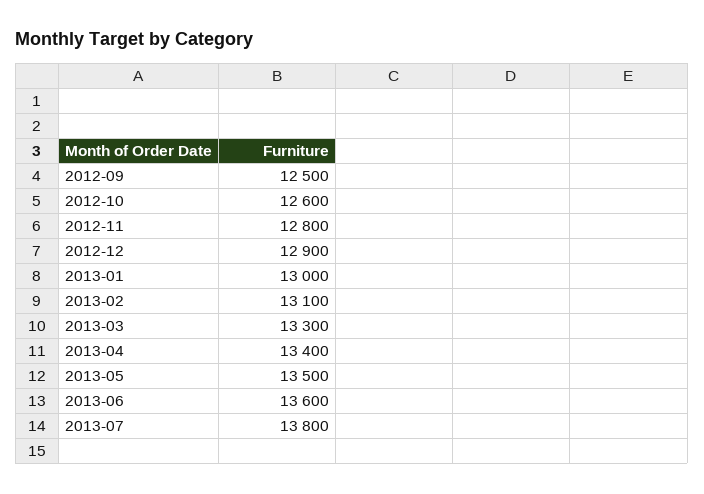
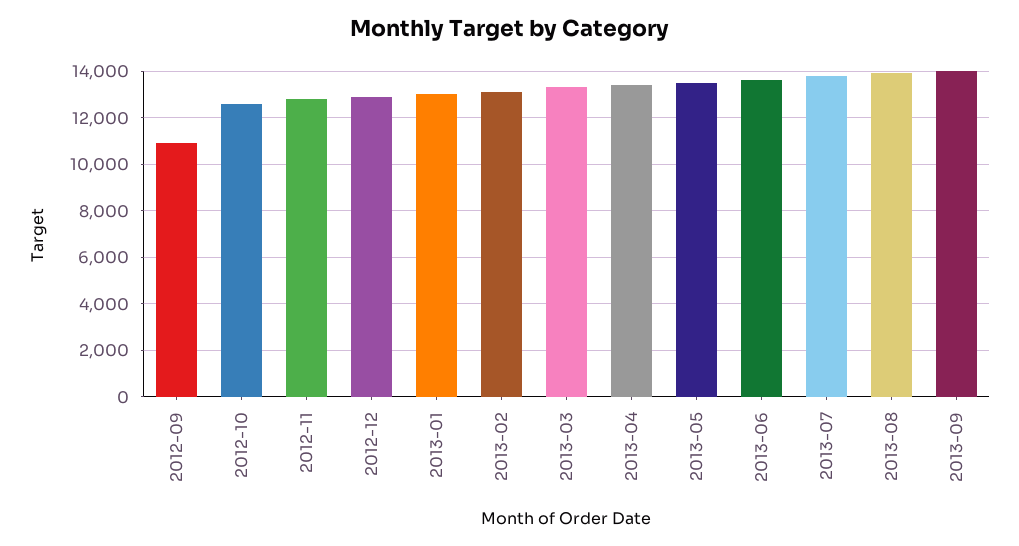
2012-09: 12500 -> 11000
2013-08: none -> 14000
2013-09: none -> 14000

